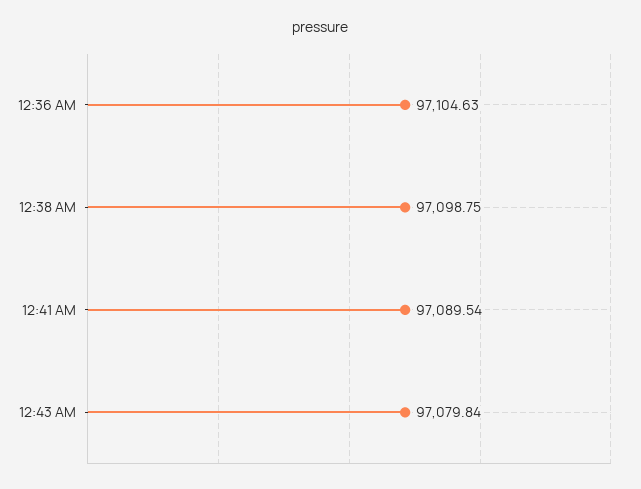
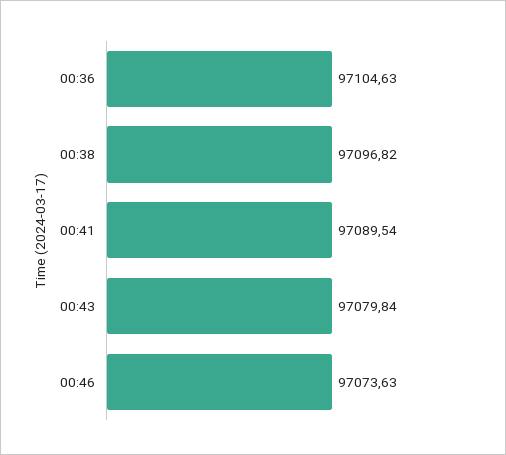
12:38 AM: 97098.75 -> 97096.82
00:46: none -> 97073.63

